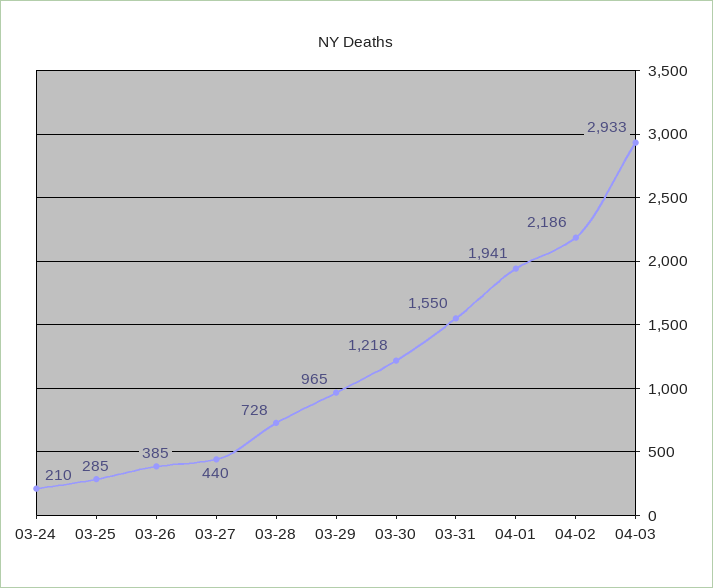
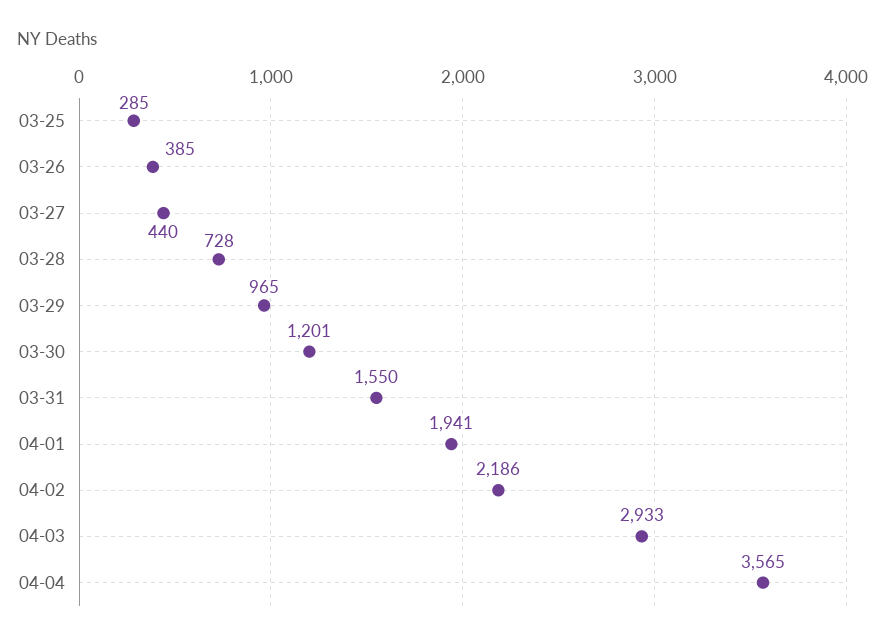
03-24: 210 -> none
03-30: 1218 -> 1201
04-04: none -> 3565

